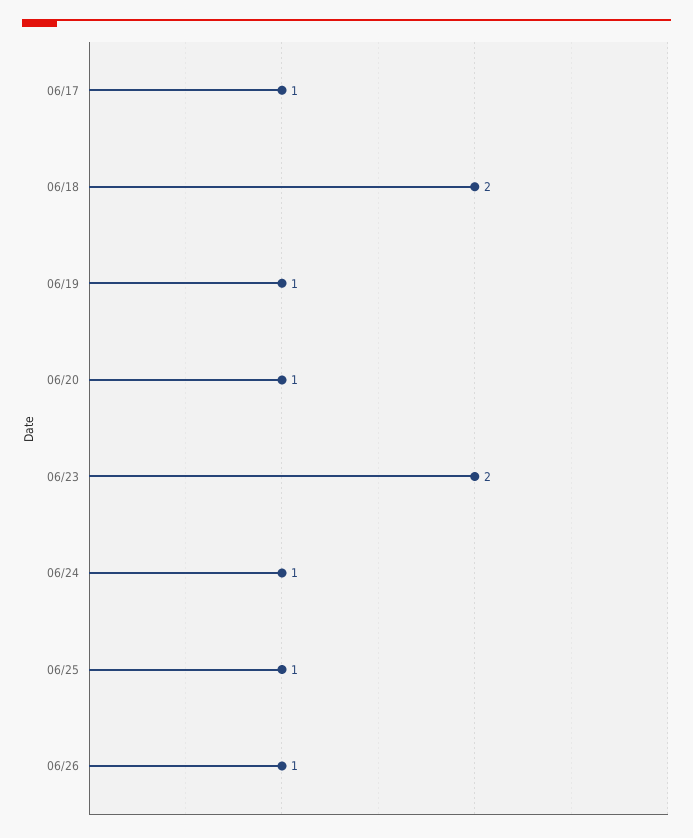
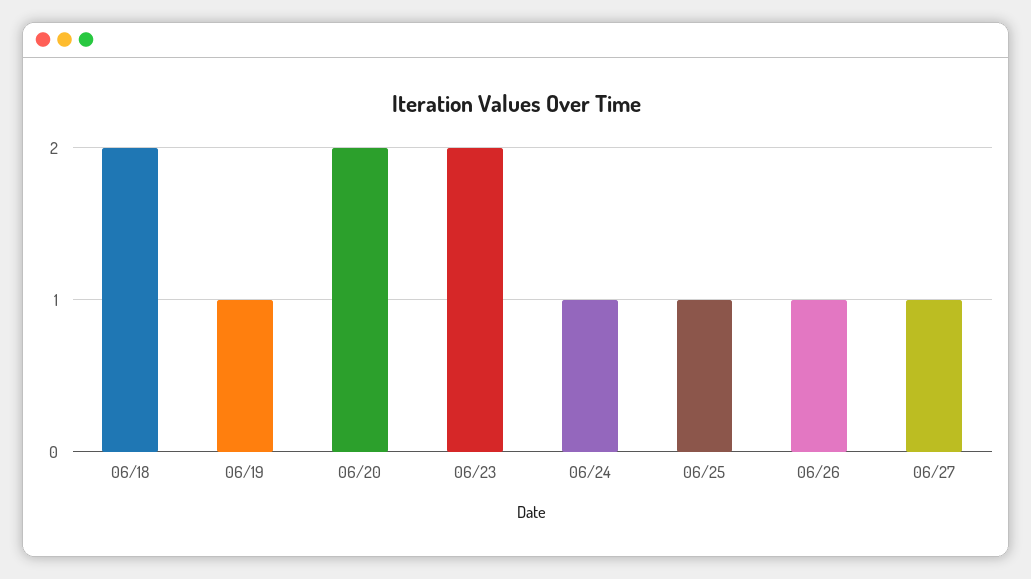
06/17: 1 -> none
06/20: 1 -> 2
06/27: none -> 1

